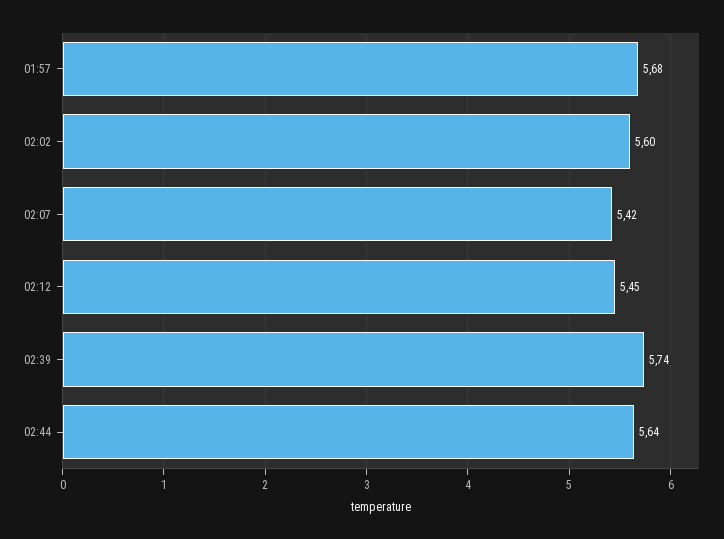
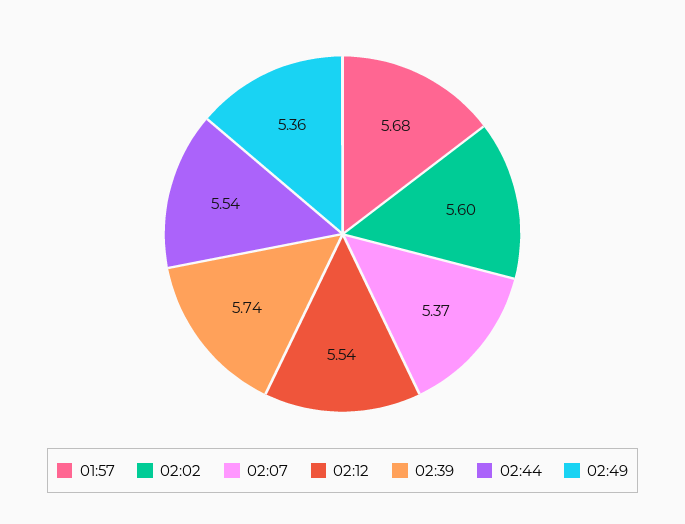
02:07: 5.42 -> 5.37
02:12: 5.45 -> 5.54
02:44: 5.64 -> 5.54
02:49: none -> 5.36

